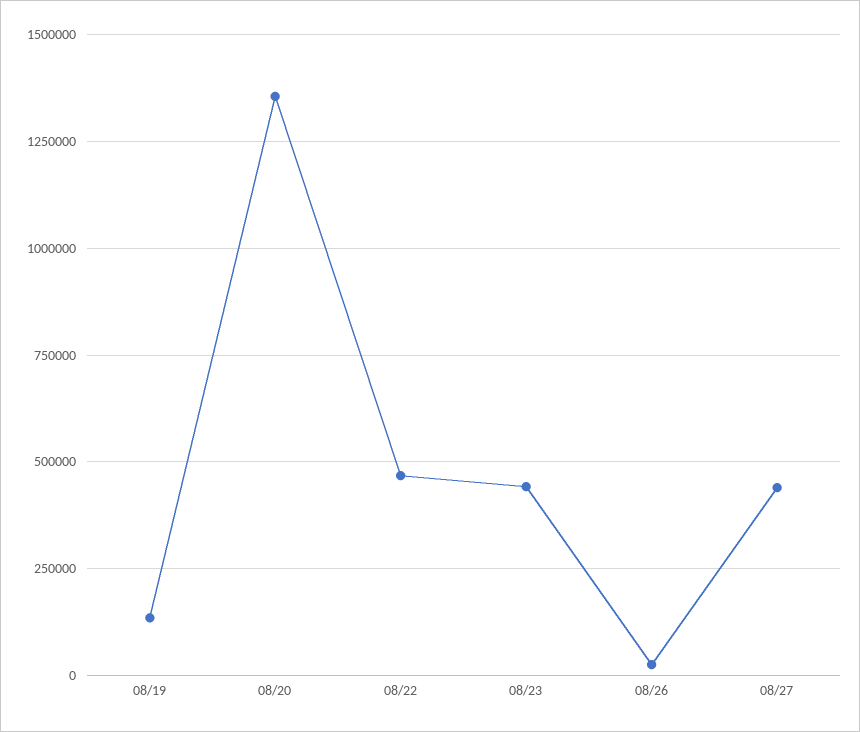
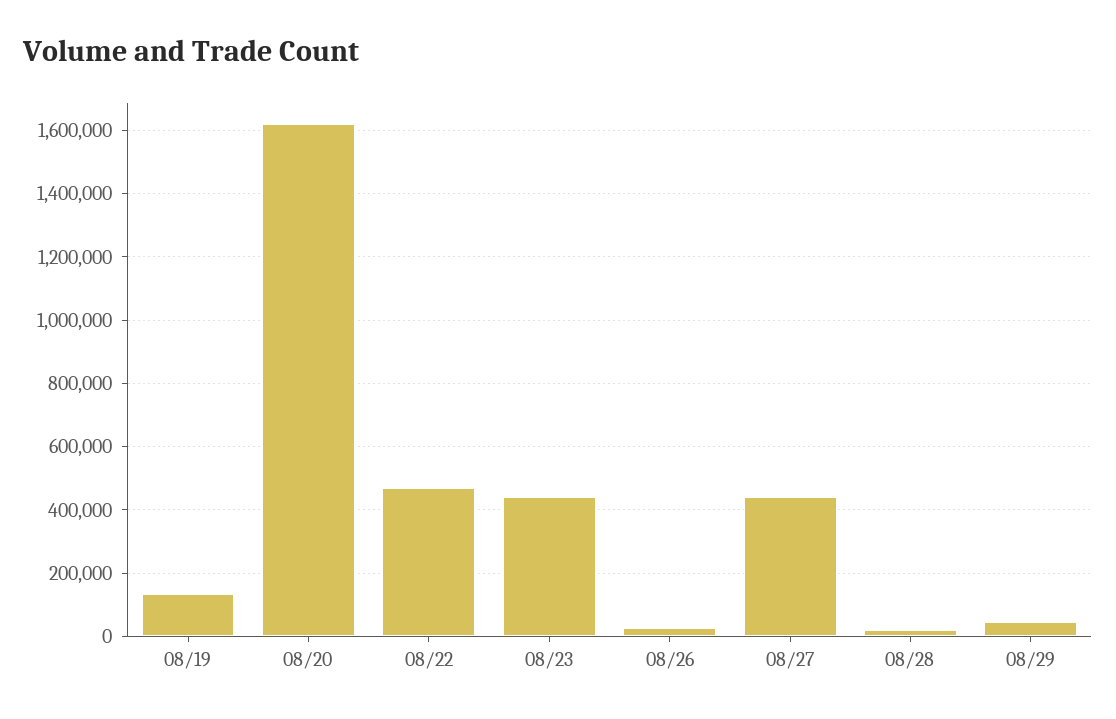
08/20: 1350000 -> 1620000
08/28: none -> 20000
08/29: none -> 40000

